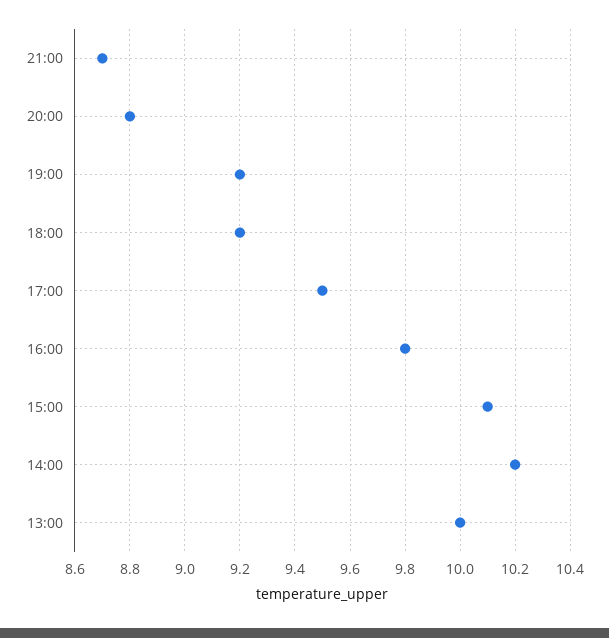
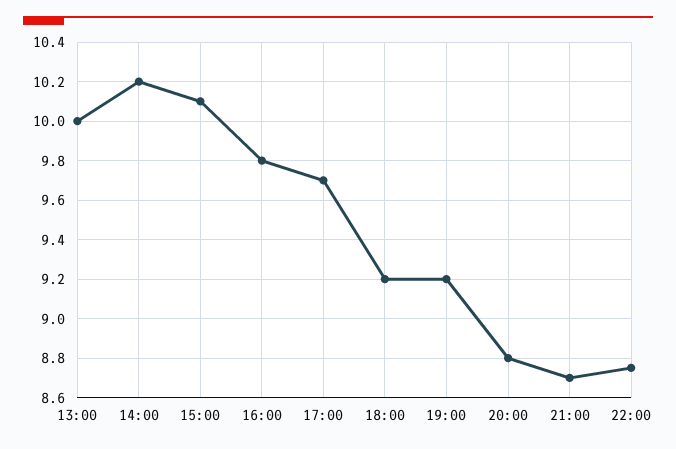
17:00: 9.5 -> 9.7
22:00: none -> 8.75

